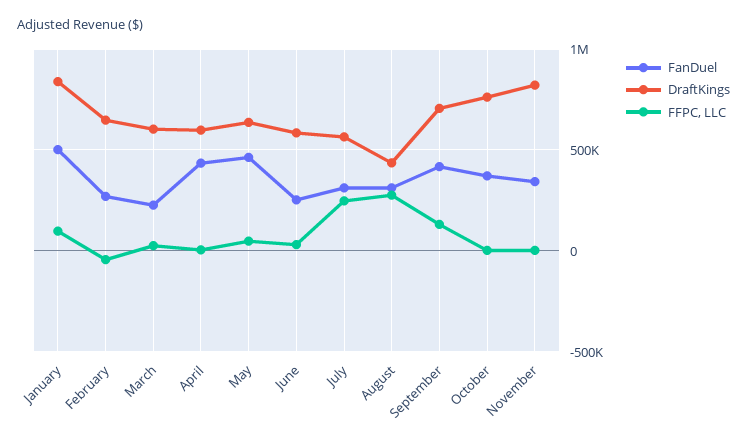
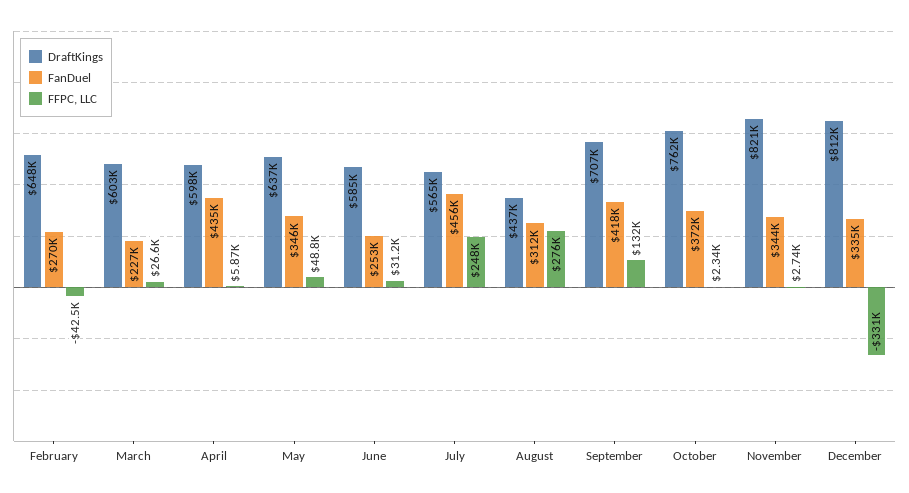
FanDuel, January: 500000 -> none
DraftKings, January: 850000 -> none
FFPC, LLC, January: 100000 -> none
FanDuel, May: 450000 -> 346000
FanDuel, July: 300000 -> 456000
DraftKings, December: none -> 812000
FanDuel, December: none -> 335000
FFPC, LLC, December: none -> -331000

